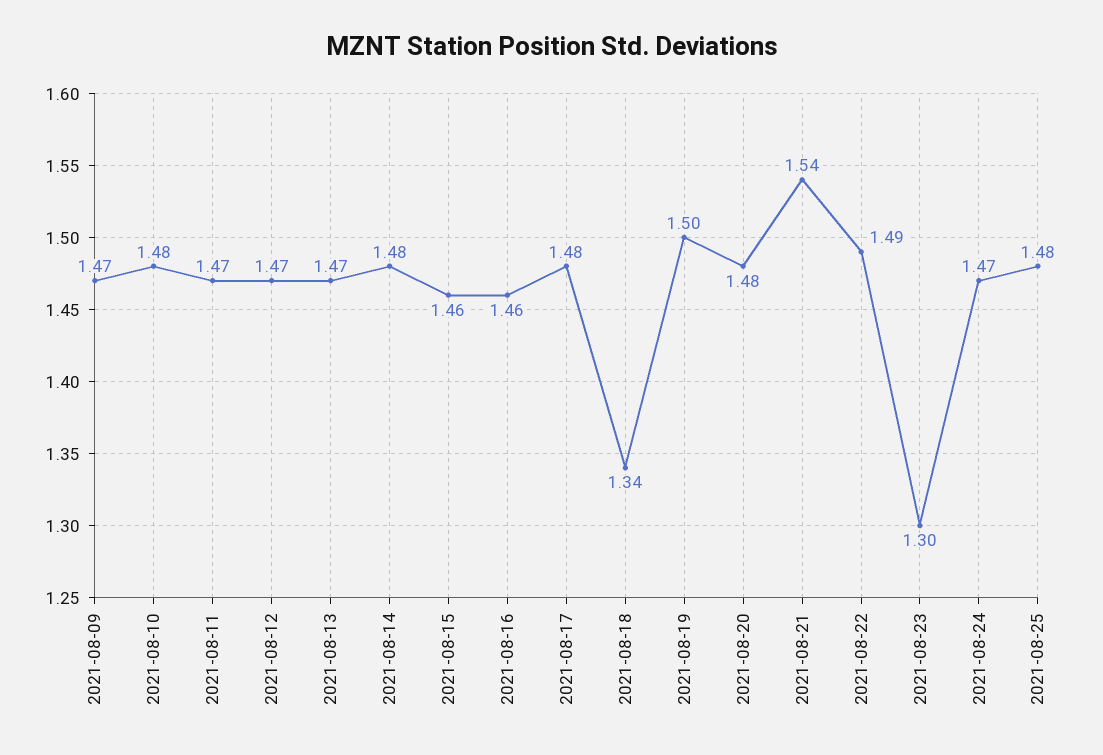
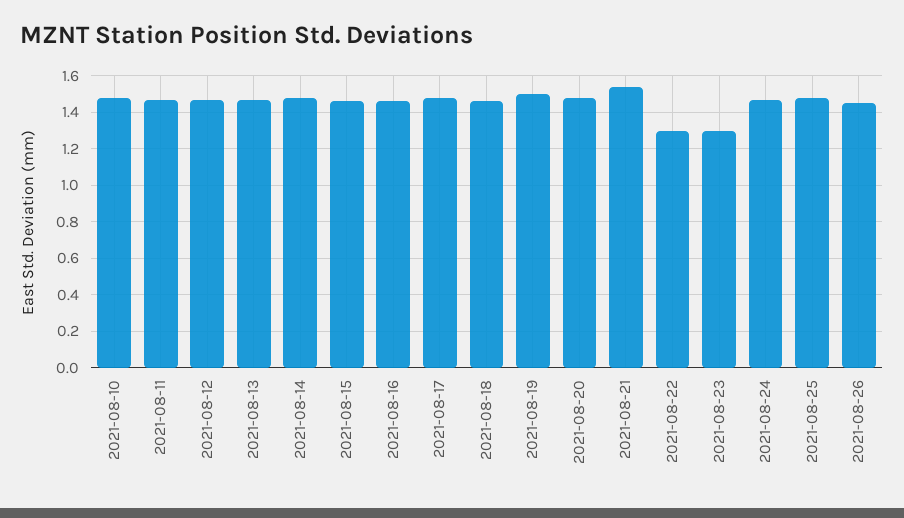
2021-08-09: 1.47 -> none
2021-08-18: 1.34 -> 1.45
2021-08-22: 1.49 -> 1.3
2021-08-26: none -> 1.45

